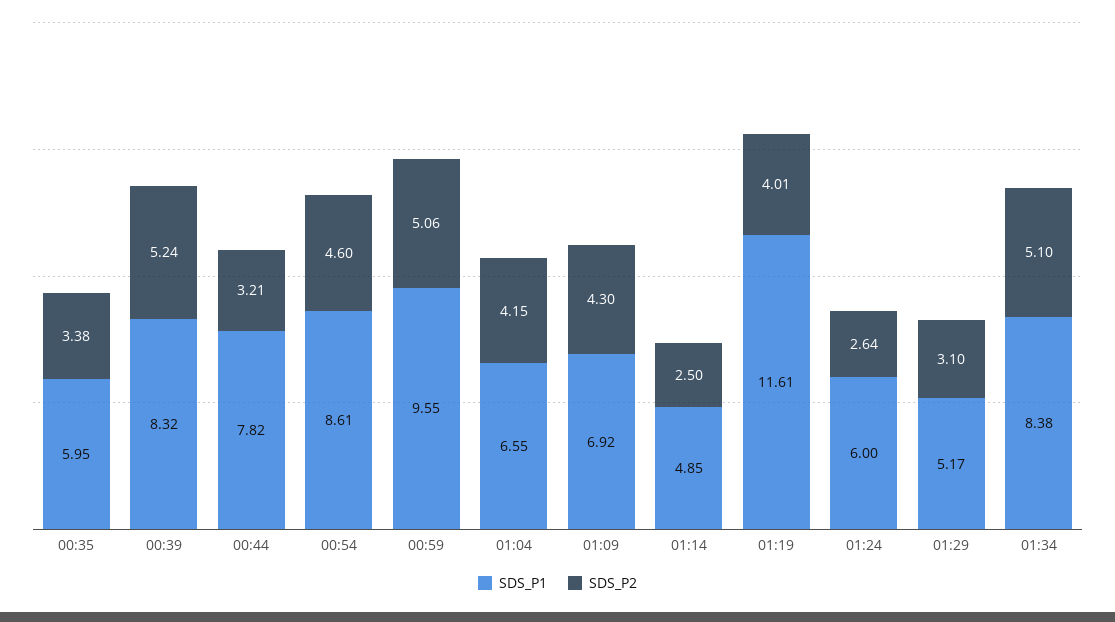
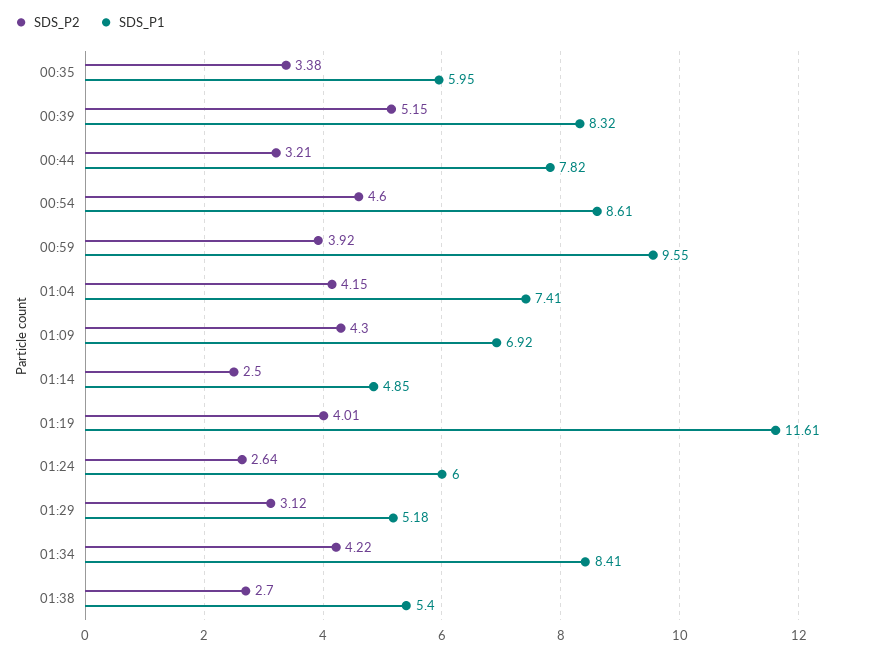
SDS_P2, 00:39: 5.24 -> 5.15
SDS_P2, 00:59: 5.06 -> 3.92
SDS_P1, 01:04: 6.55 -> 7.41
SDS_P1, 01:29: 5.17 -> 5.18
SDS_P2, 01:29: 3.1 -> 3.12
SDS_P1, 01:34: 8.38 -> 8.41
SDS_P2, 01:34: 5.1 -> 4.22
SDS_P2, 01:38: none -> 2.7
SDS_P1, 01:38: none -> 5.4

